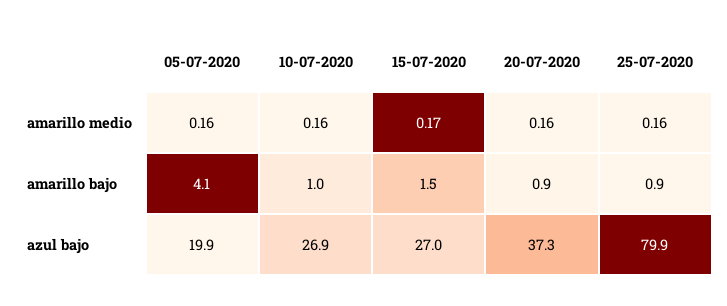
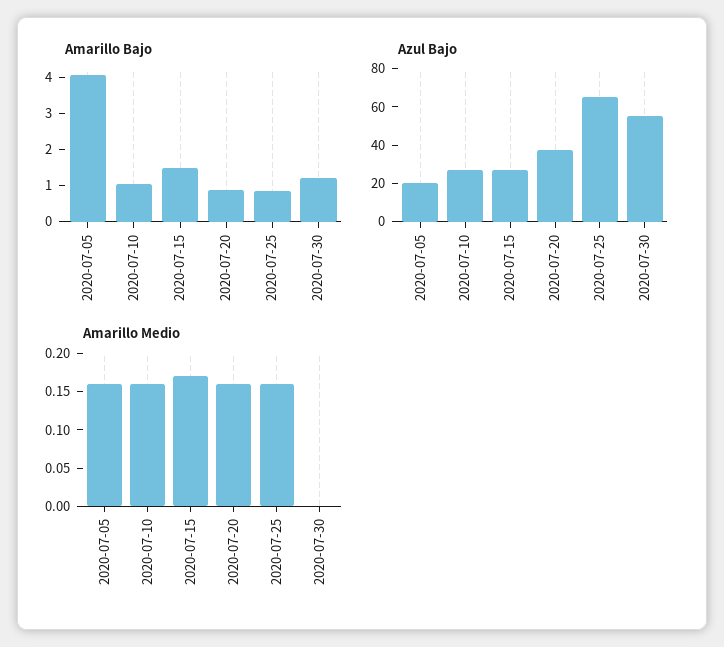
azul bajo, 25-07-2020: 79.9 -> 65
amarillo bajo, 2020-07-30: none -> 1.25
azul bajo, 2020-07-30: none -> 55
amarillo medio, 2020-07-30: none -> 0

